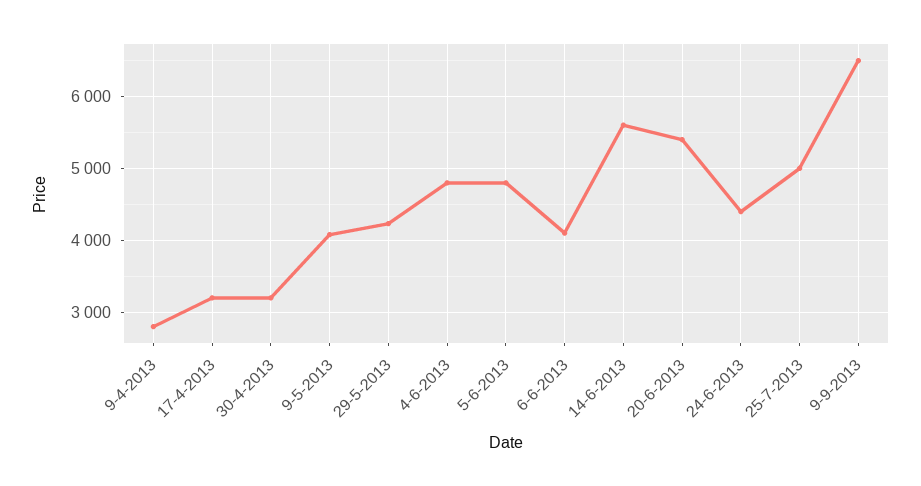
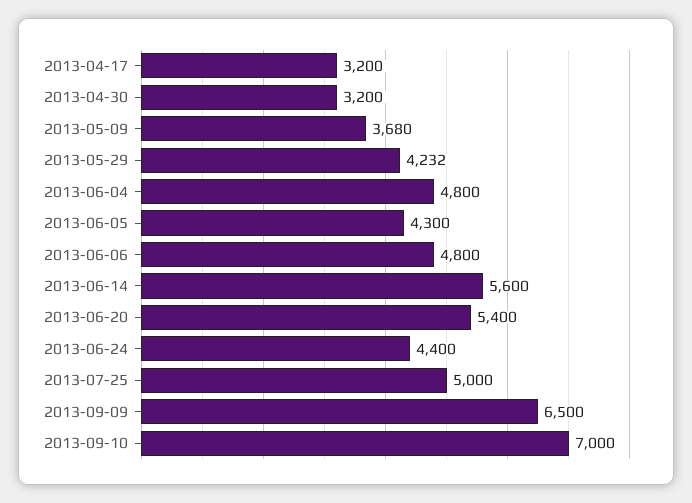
9-4-2013: 2800 -> none
9-5-2013: 4100 -> 3680
5-6-2013: 4800 -> 4300
6-6-2013: 4100 -> 4800
2013-09-10: none -> 7000

